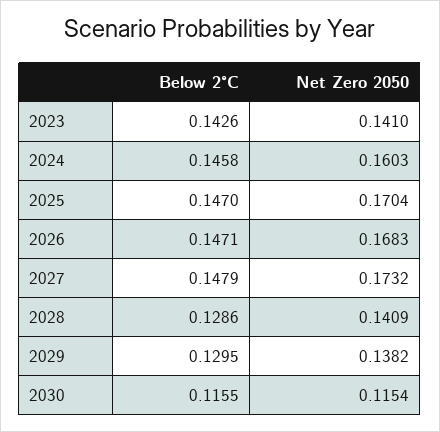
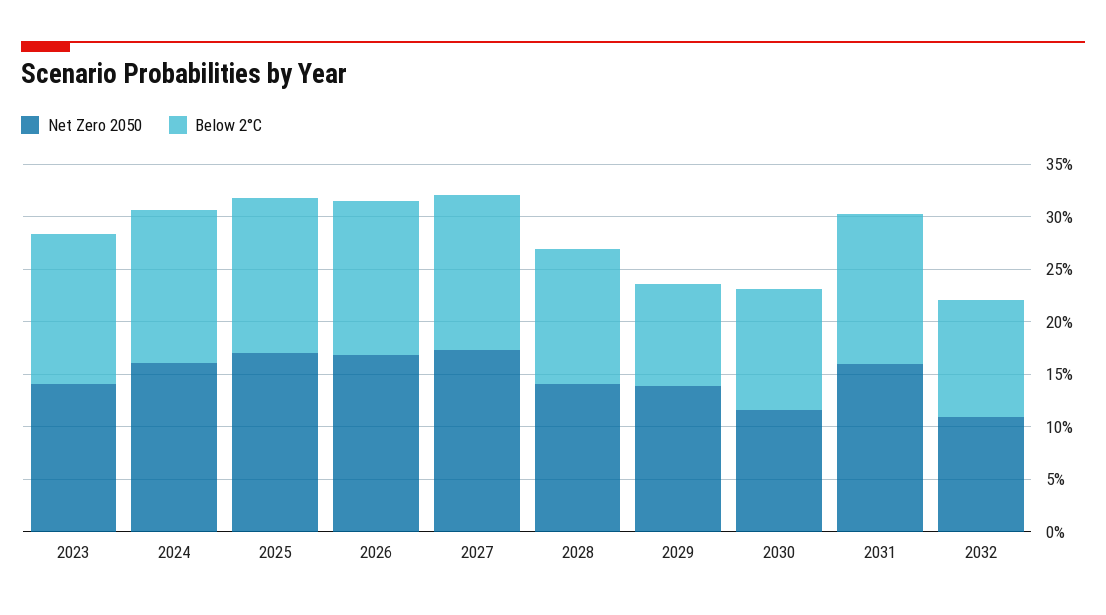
Below 2°C, 2029: 0.1295 -> 0.1
Net Zero 2050, 2031: none -> 0.16
Below 2°C, 2031: none -> 0.14
Net Zero 2050, 2032: none -> 0.11
Below 2°C, 2032: none -> 0.11

